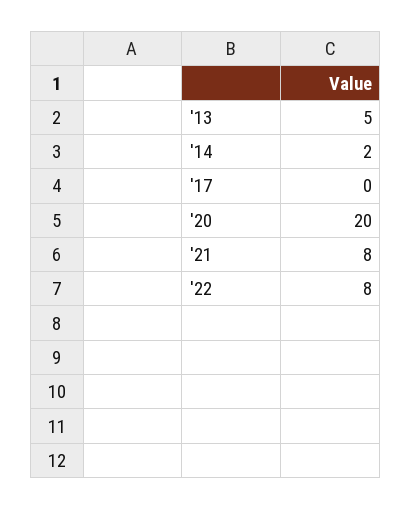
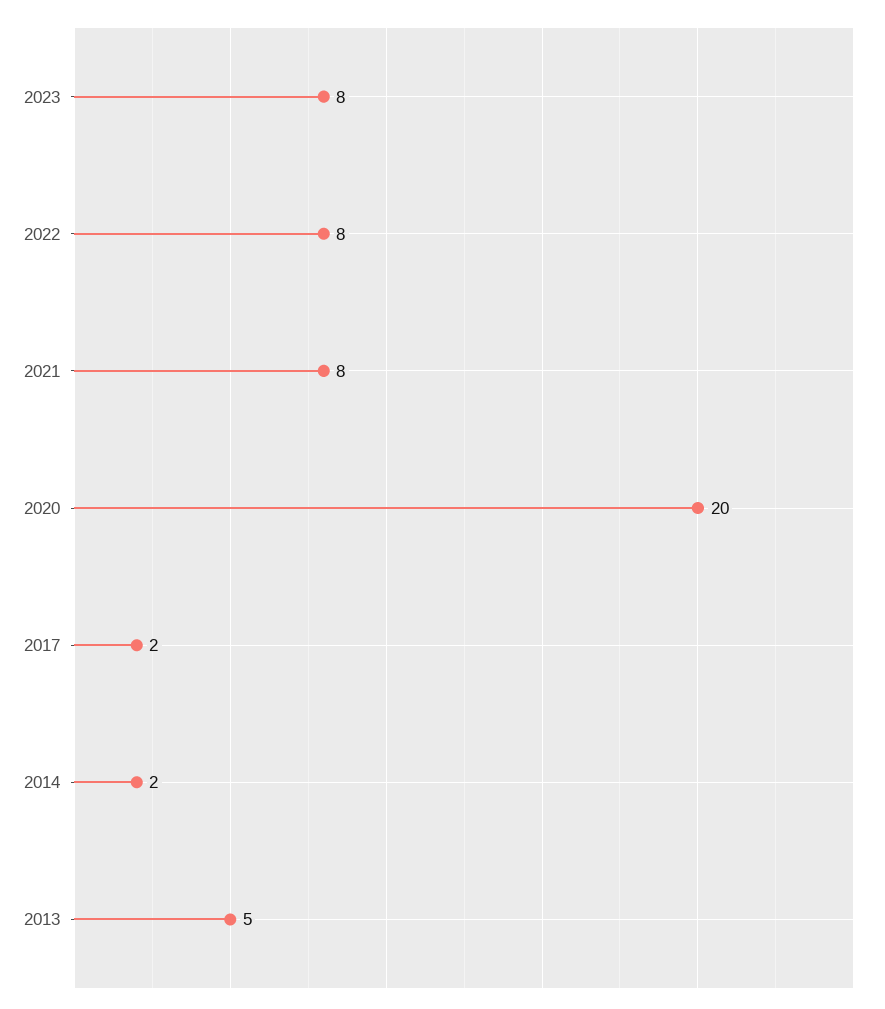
'17: 0 -> 2
2023: none -> 8

